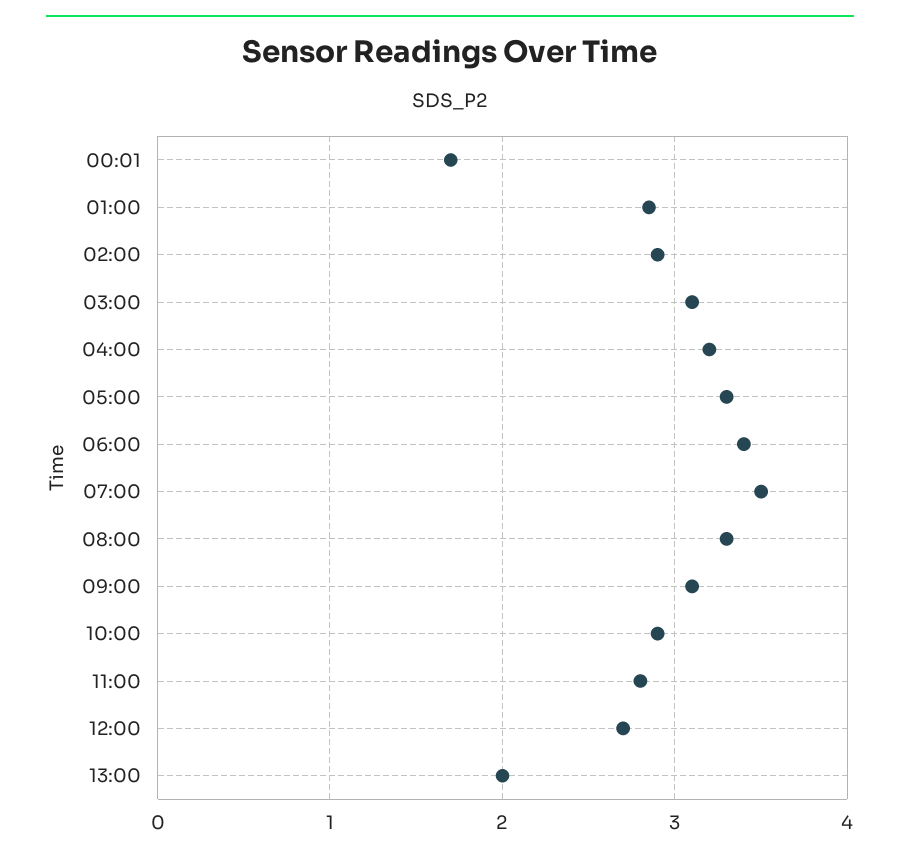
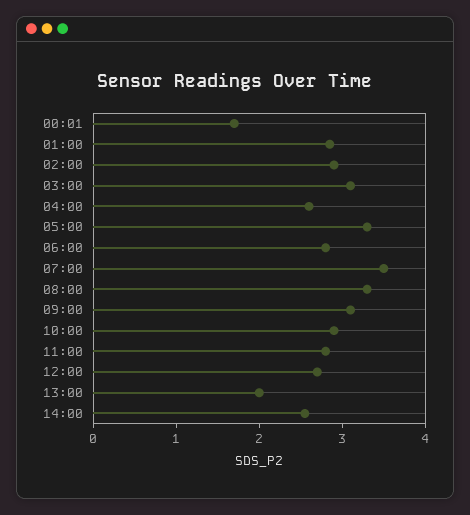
04:00: 3.2 -> 2.6
06:00: 3.4 -> 2.8
14:00: none -> 2.6

